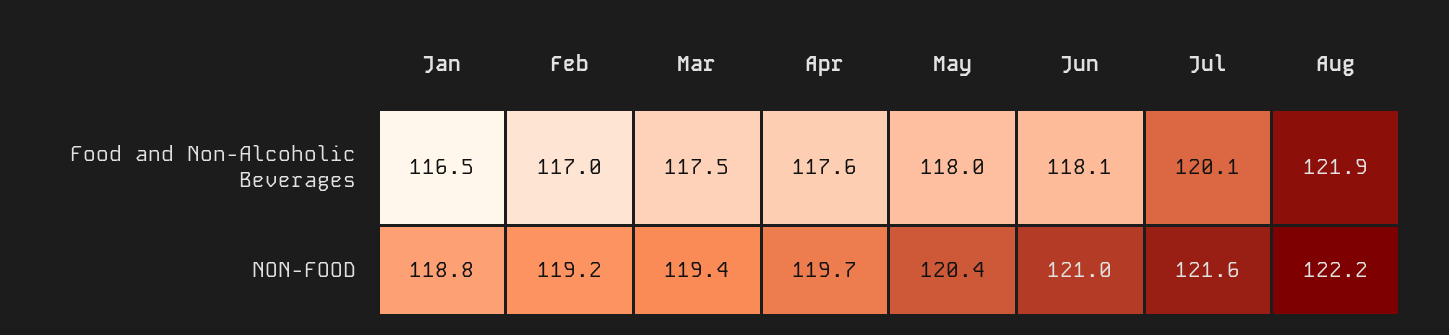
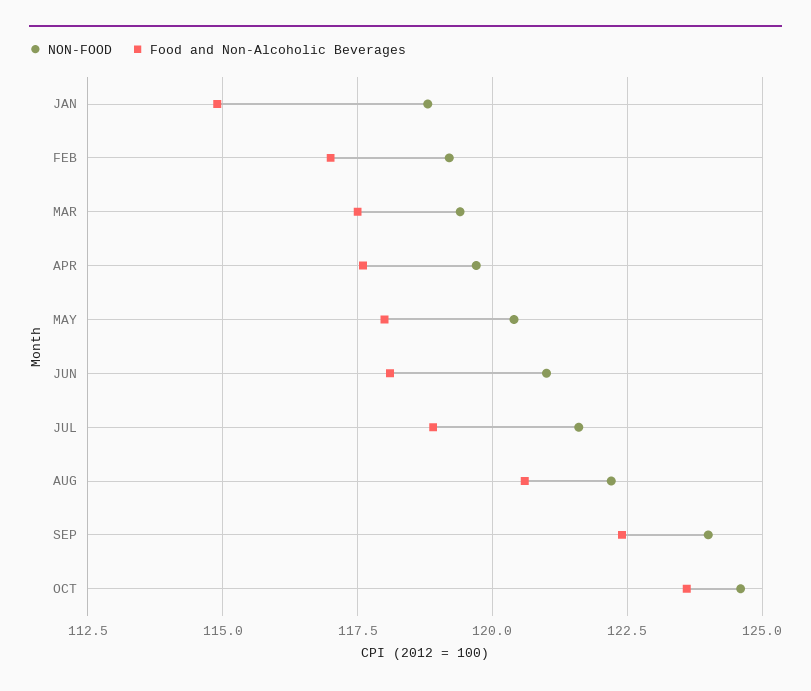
Food and Non-Alcoholic Beverages, Jan: 116.5 -> 115
Food and Non-Alcoholic Beverages, Jul: 120.1 -> 119
Food and Non-Alcoholic Beverages, Aug: 121.9 -> 120.5
NON-FOOD, SEP: none -> 124
Food and Non-Alcoholic Beverages, SEP: none -> 122.5
NON-FOOD, OCT: none -> 124.5
Food and Non-Alcoholic Beverages, OCT: none -> 123.5

